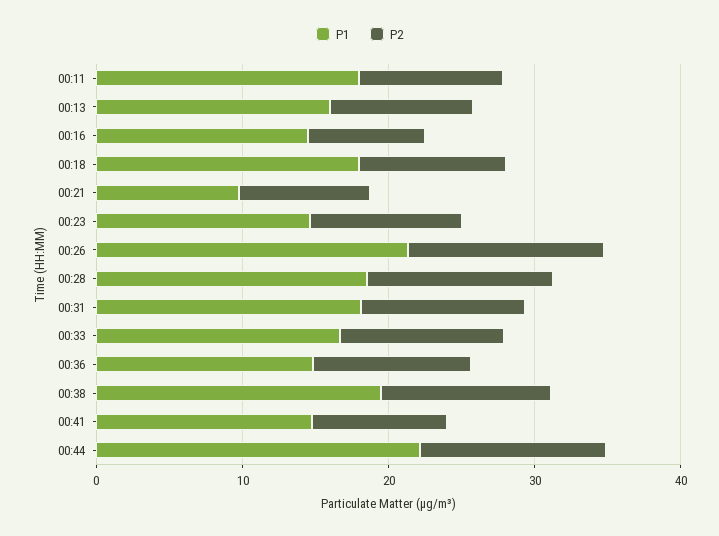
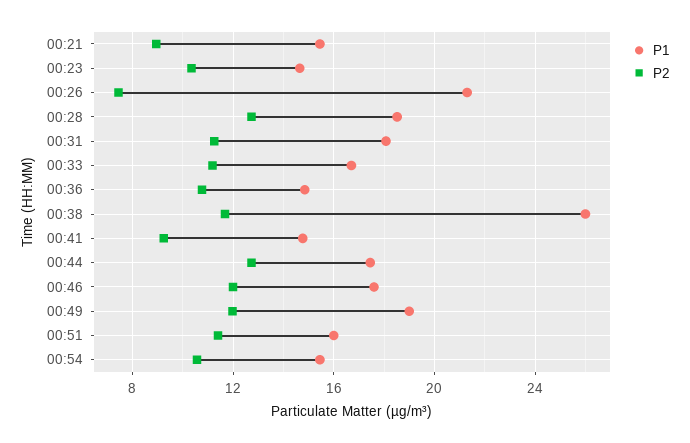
P1, 00:11: 18 -> none
P2, 00:11: 10 -> none
P1, 00:13: 16 -> none
P2, 00:13: 10 -> none
P1, 00:16: 14 -> none
P2, 00:16: 8 -> none
P1, 00:18: 18 -> none
P2, 00:18: 10 -> none
P1, 00:21: 10 -> 15.5
P2, 00:26: 14 -> 7.5
P1, 00:38: 20 -> 26
P1, 00:44: 22 -> 17.5
P1, 00:46: none -> 17.5
P2, 00:46: none -> 12
P1, 00:49: none -> 19
P2, 00:49: none -> 12
P1, 00:51: none -> 16
P2, 00:51: none -> 11.5
P1, 00:54: none -> 15.5
P2, 00:54: none -> 10.5

